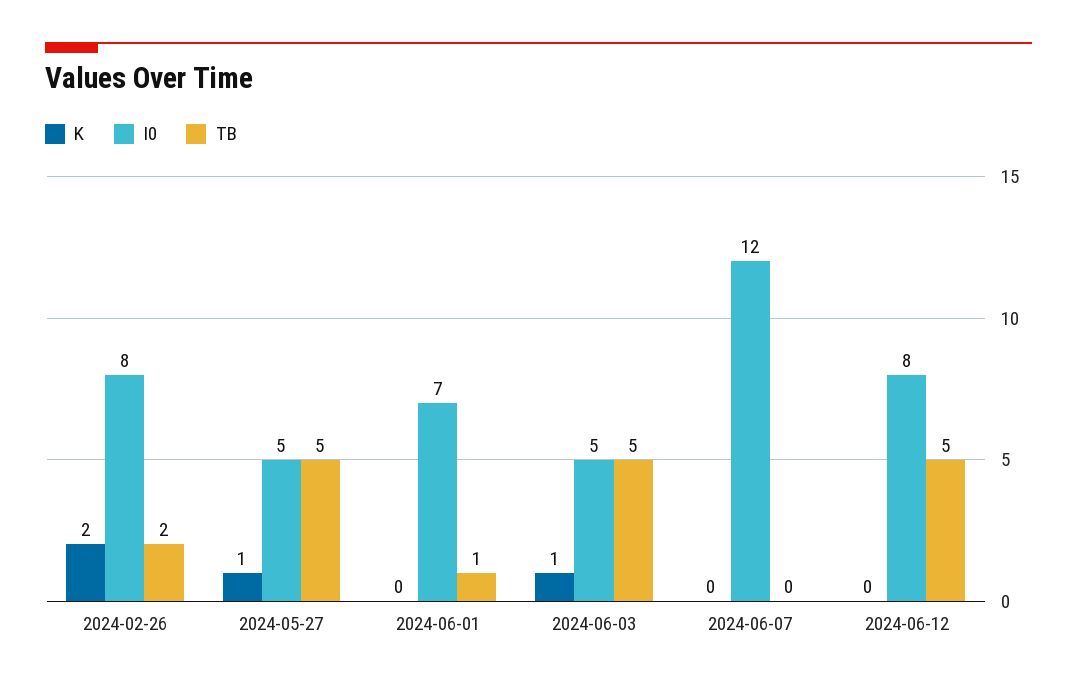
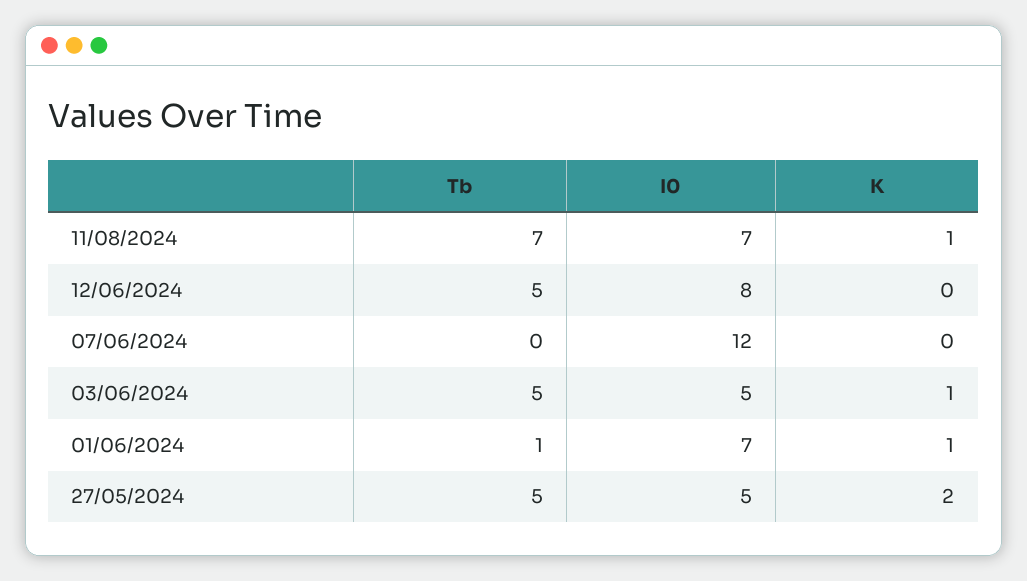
K, 2024-02-26: 2 -> none
I0, 2024-02-26: 8 -> none
TB, 2024-02-26: 2 -> none
K, 2024-05-27: 1 -> 2
K, 2024-06-01: 0 -> 1
TB, 11/08/2024: none -> 7
I0, 11/08/2024: none -> 7
K, 11/08/2024: none -> 1

